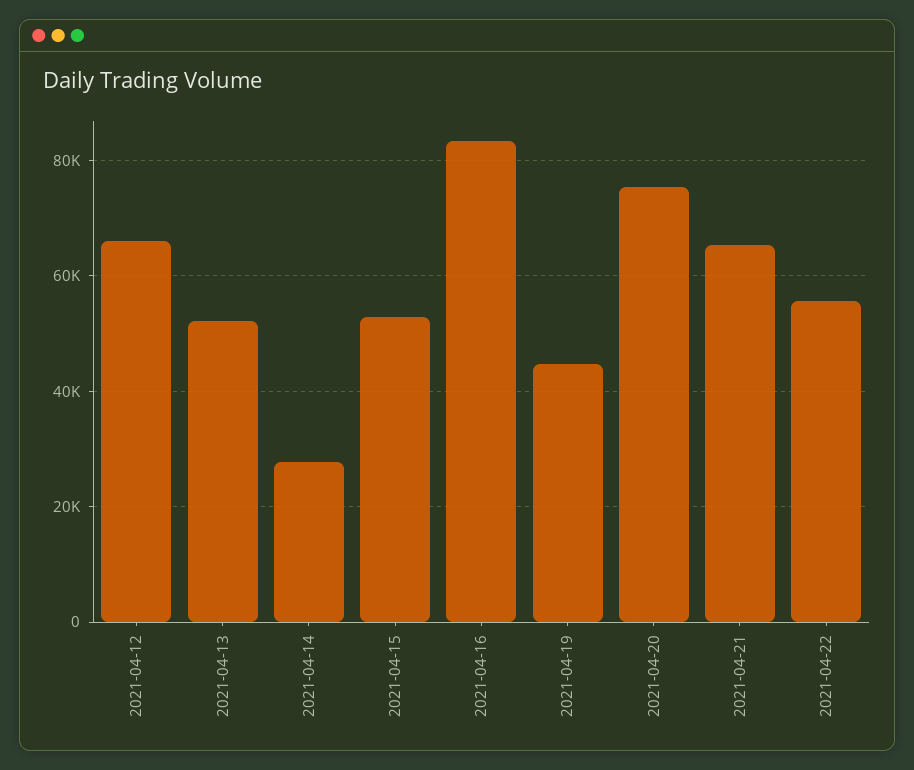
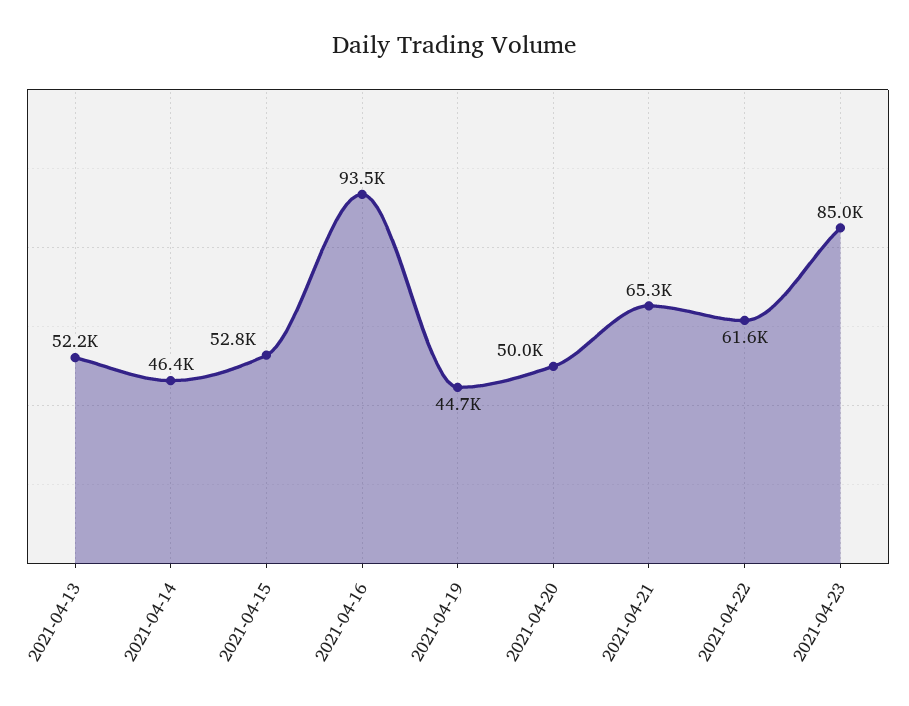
2021-04-12: 66000 -> none
2021-04-14: 28000 -> 46400
2021-04-16: 84000 -> 93500
2021-04-20: 76000 -> 50000
2021-04-22: 56000 -> 61600
2021-04-23: none -> 85000

